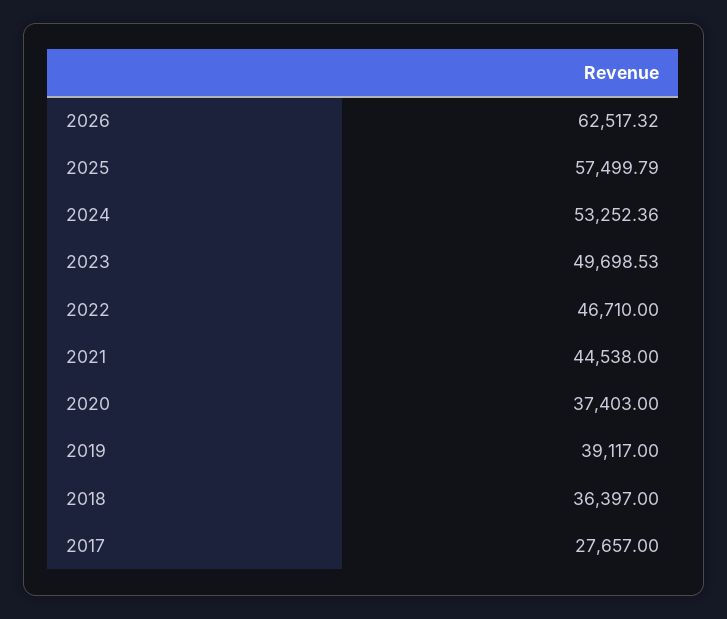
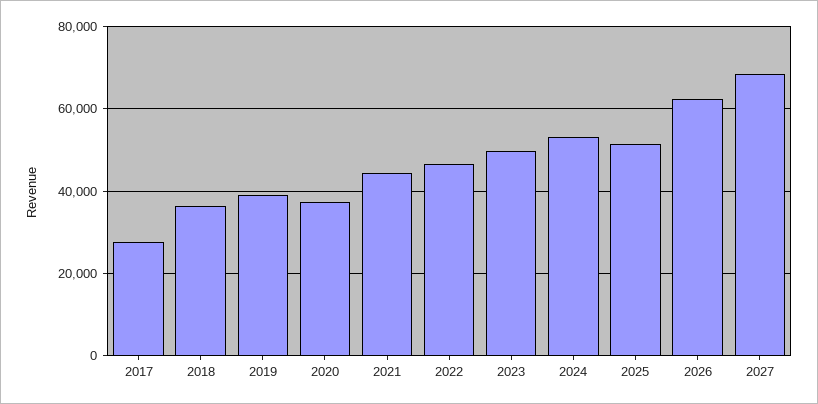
2025: 57499.79 -> 52000
2027: none -> 68000

